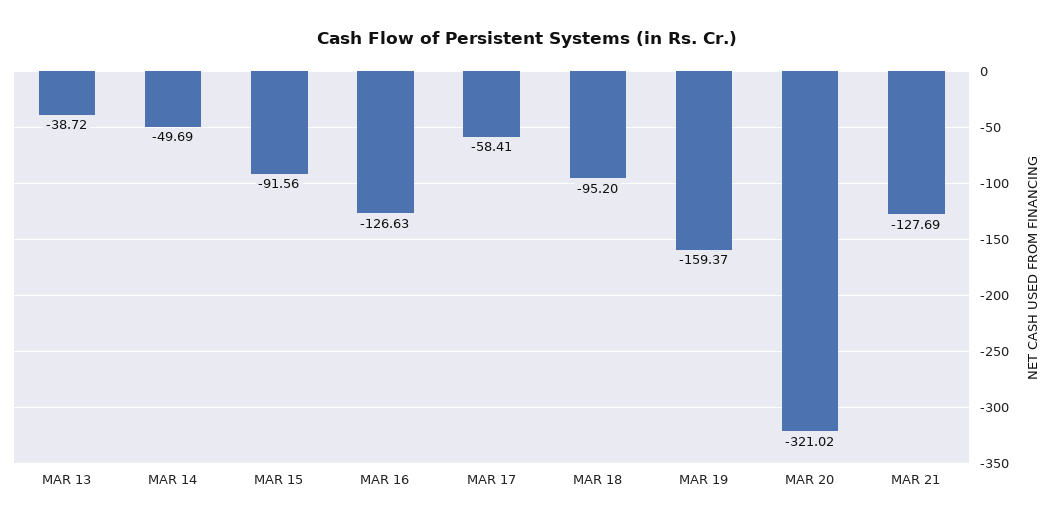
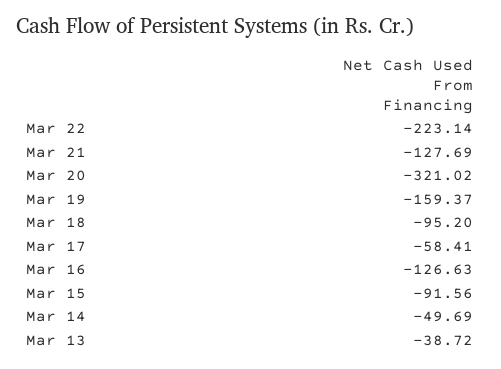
Mar 22: none -> -223.14

